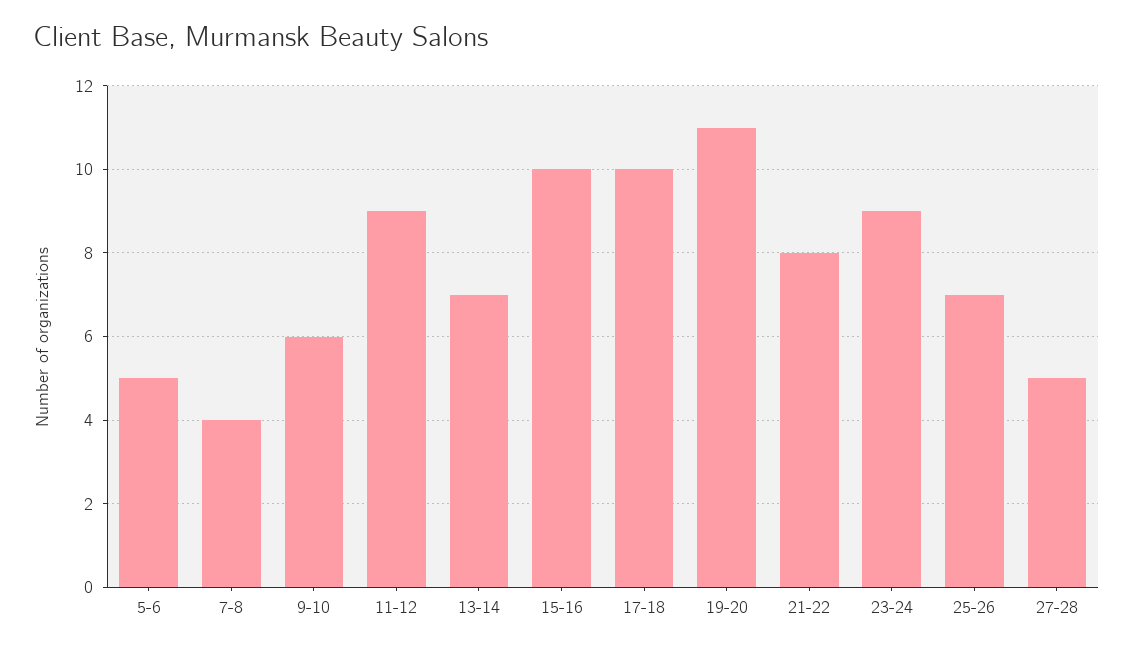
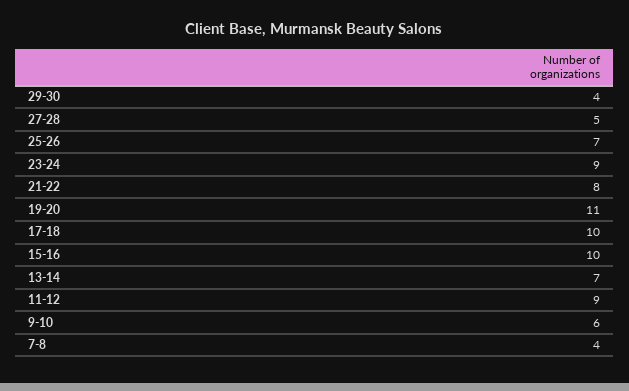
5-6: 5 -> none
29-30: none -> 4

